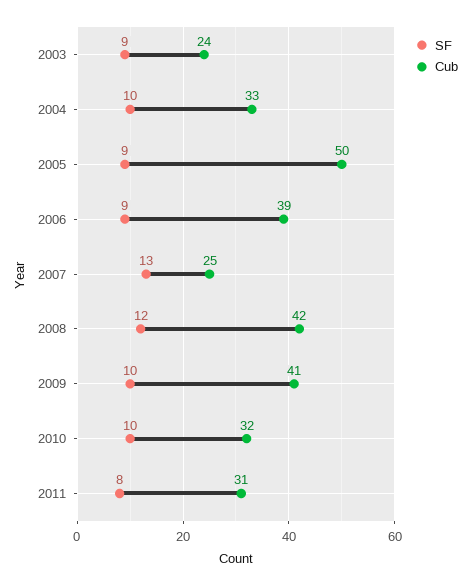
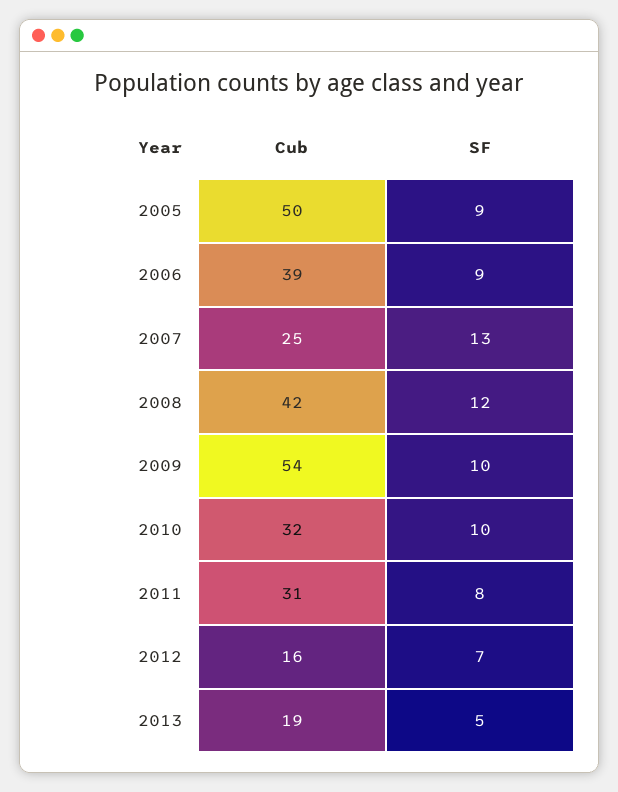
SF, 2003: 9 -> none
Cub, 2003: 24 -> none
SF, 2004: 10 -> none
Cub, 2004: 33 -> none
Cub, 2009: 41 -> 54
Cub, 2012: none -> 16
SF, 2012: none -> 7
Cub, 2013: none -> 19
SF, 2013: none -> 5

